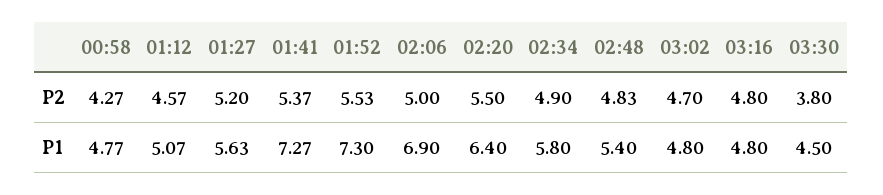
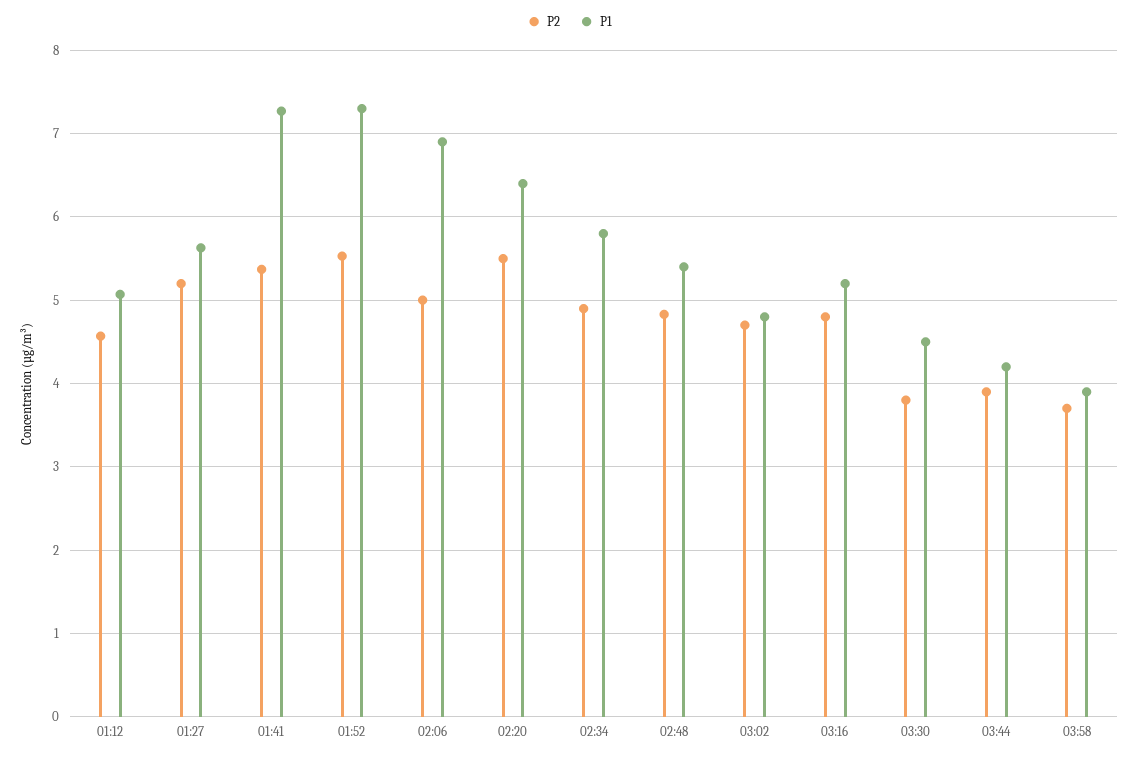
P2, 00:58: 4.27 -> none
P1, 00:58: 4.77 -> none
P1, 03:16: 4.8 -> 5.2
P2, 03:44: none -> 3.9
P1, 03:44: none -> 4.2
P2, 03:58: none -> 3.7
P1, 03:58: none -> 3.9

